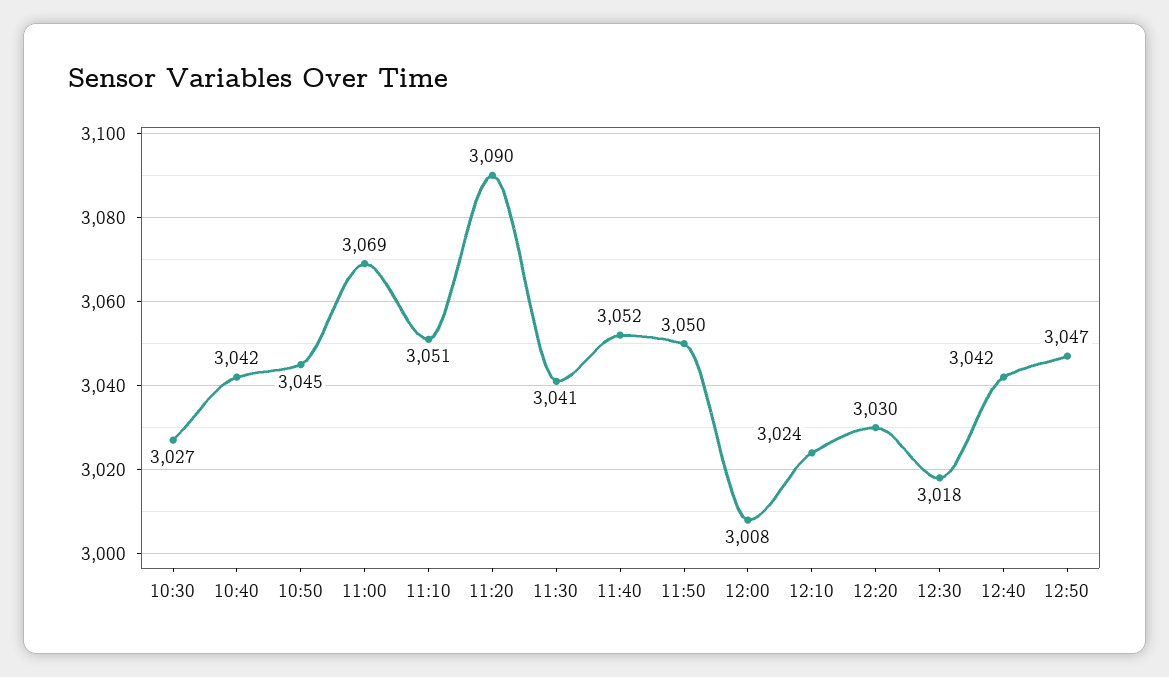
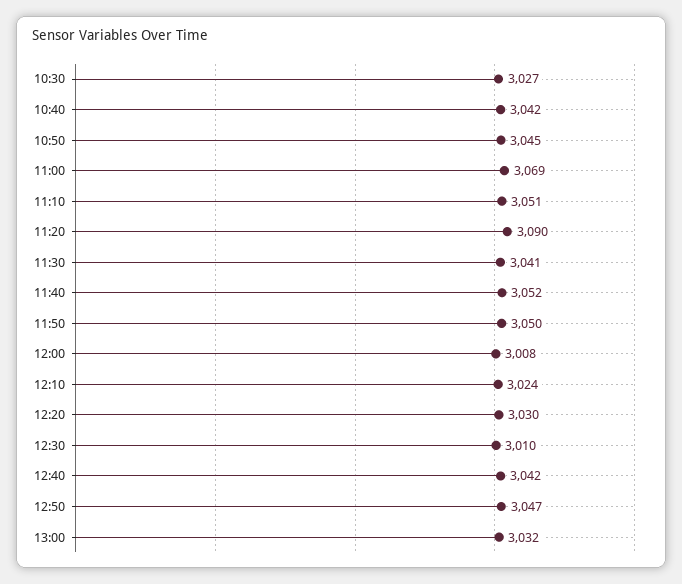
12:30: 3018 -> 3010
13:00: none -> 3032

